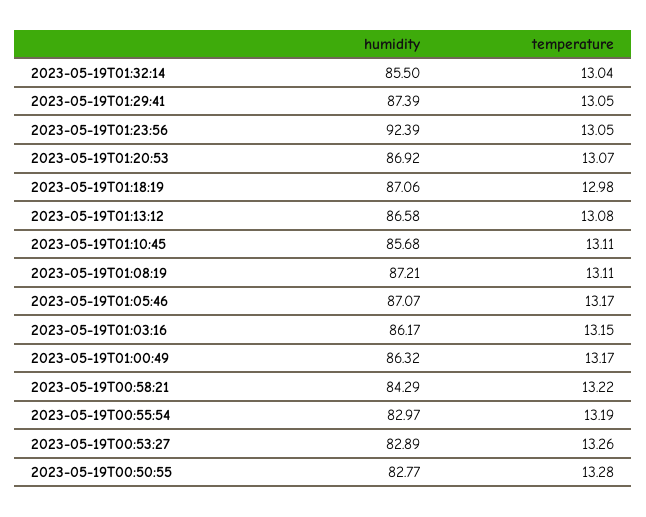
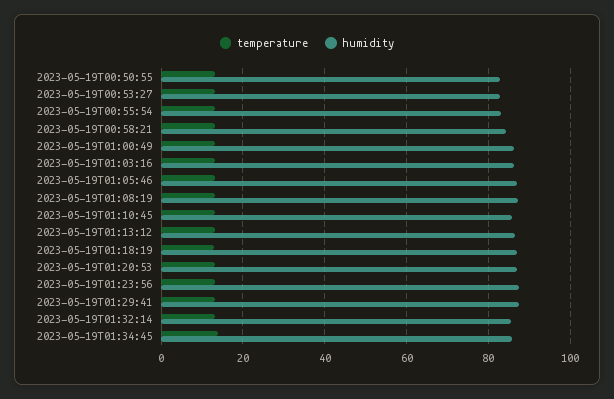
humidity, 2023-05-19T01:23:56: 92.39 -> 88
temperature, 2023-05-19T01:34:45: none -> 14
humidity, 2023-05-19T01:34:45: none -> 86

